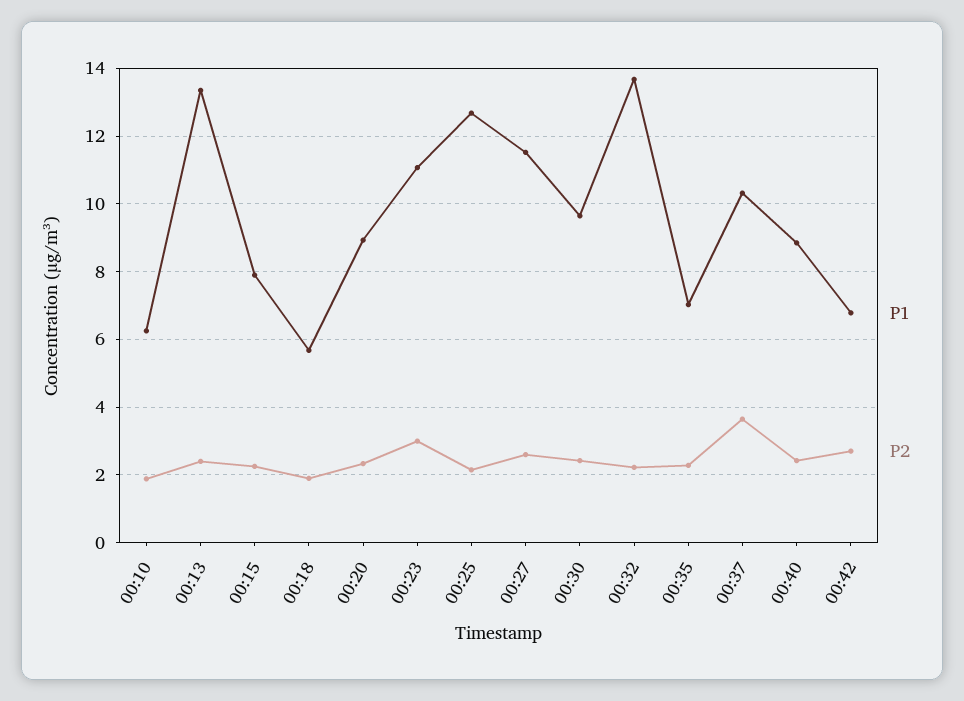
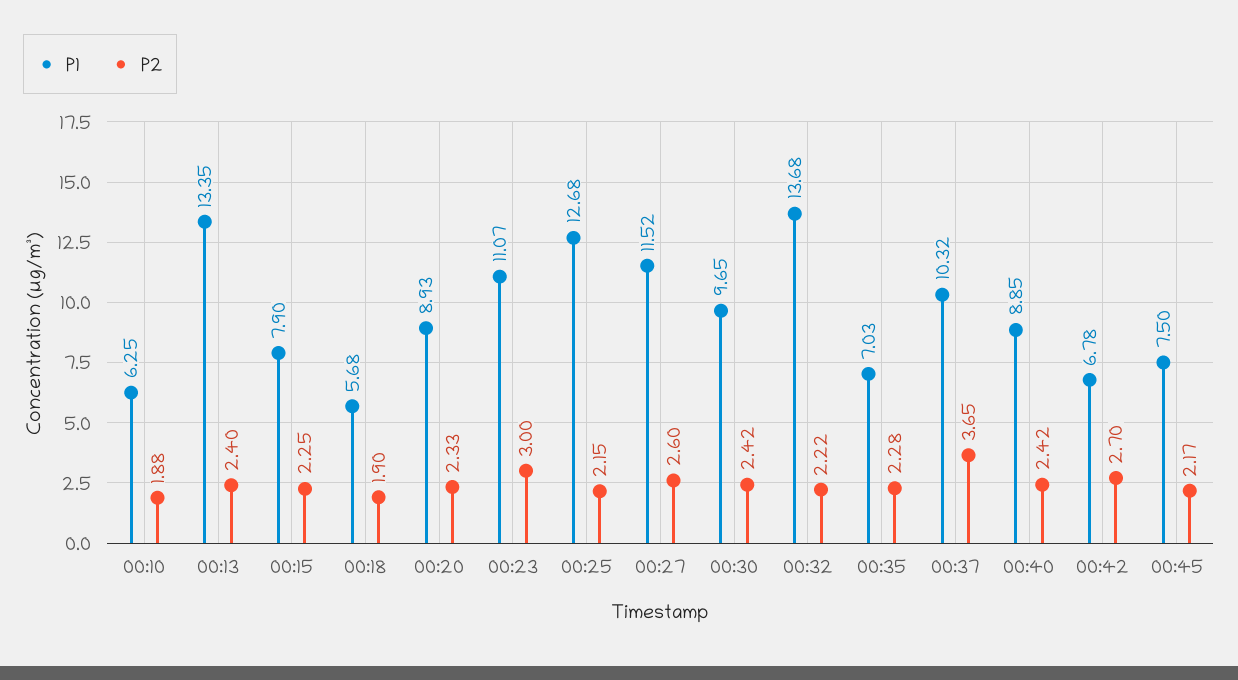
P1, 00:45: none -> 7.5
P2, 00:45: none -> 2.17

